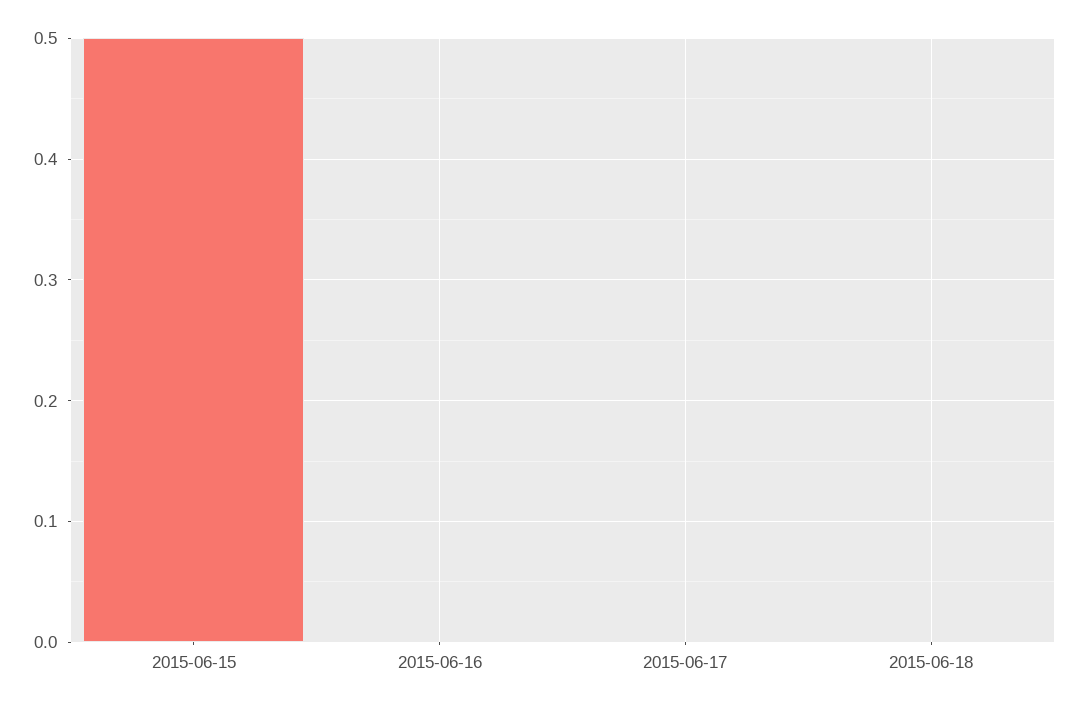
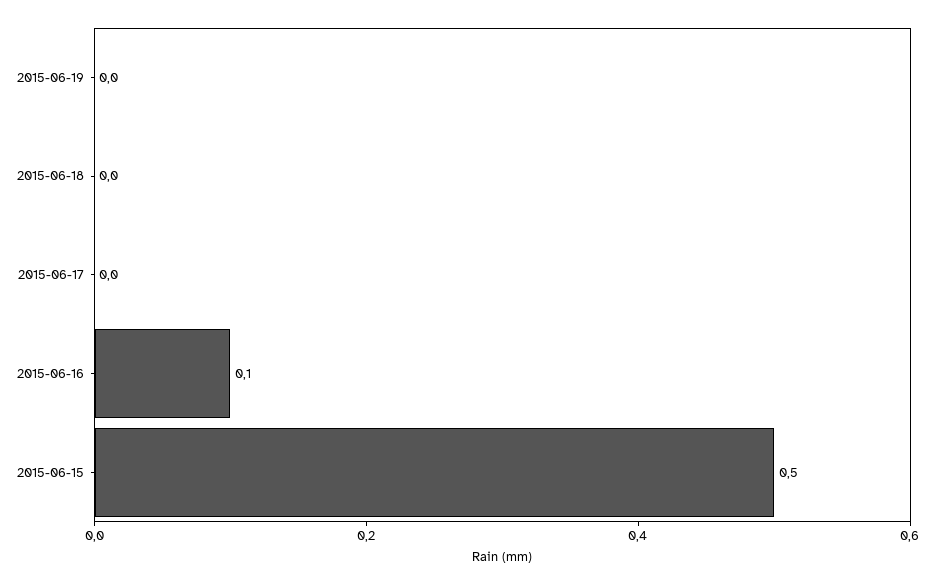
2015-06-16: 0 -> 0.1
2015-06-19: none -> 0

